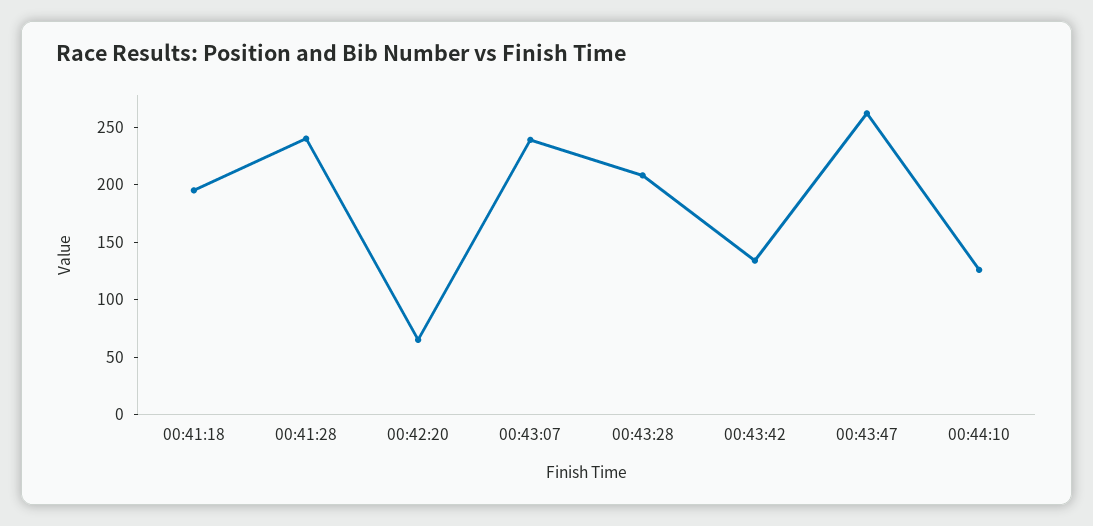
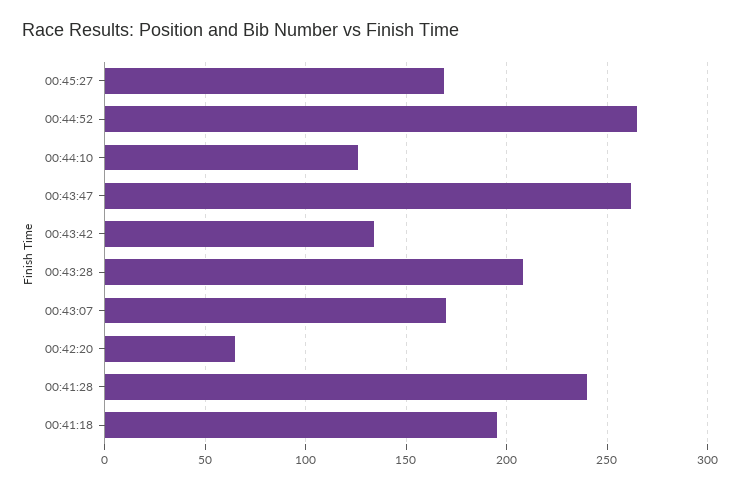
00:43:07: 240 -> 170
00:45:27: none -> 170
00:44:52: none -> 265

